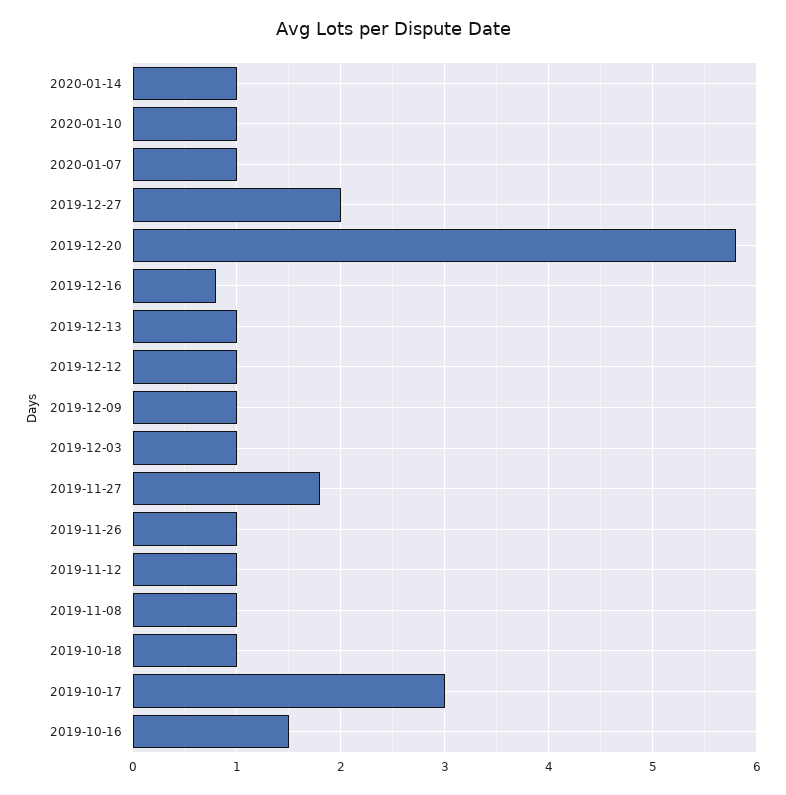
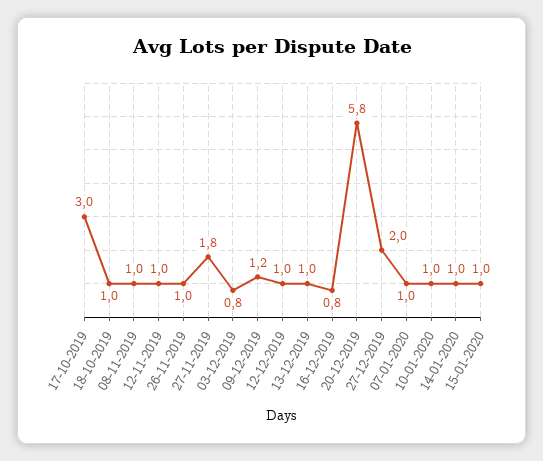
2019-12-09: 1 -> 1.2
2019-12-03: 1 -> 0.8
2019-10-16: 1.5 -> none
15-01-2020: none -> 1

